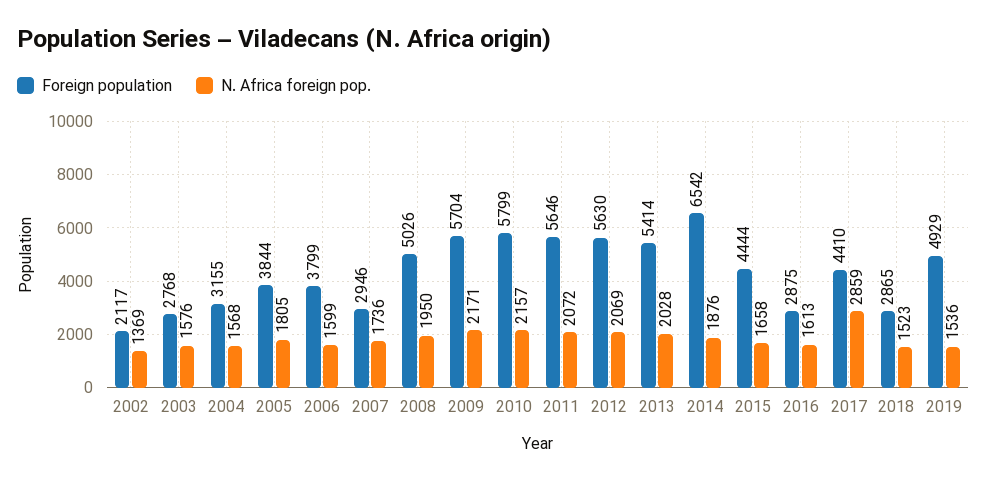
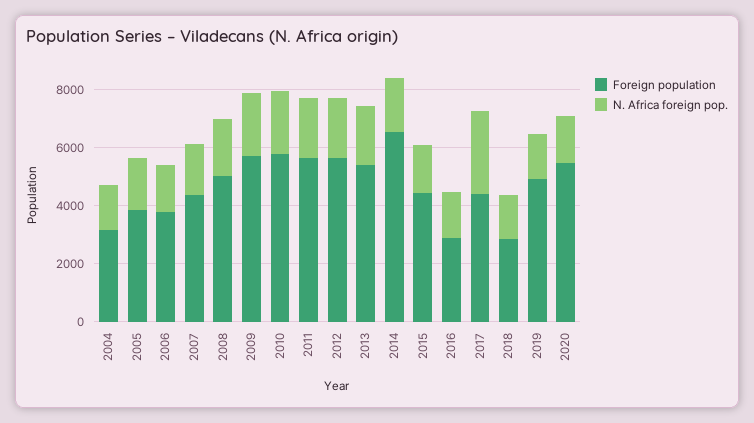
Foreign population, 2002: 2117 -> none
N. Africa foreign pop., 2002: 1369 -> none
Foreign population, 2003: 2768 -> none
N. Africa foreign pop., 2003: 1576 -> none
Foreign population, 2007: 2946 -> 4500
Foreign population, 2020: none -> 5500
N. Africa foreign pop., 2020: none -> 1500

